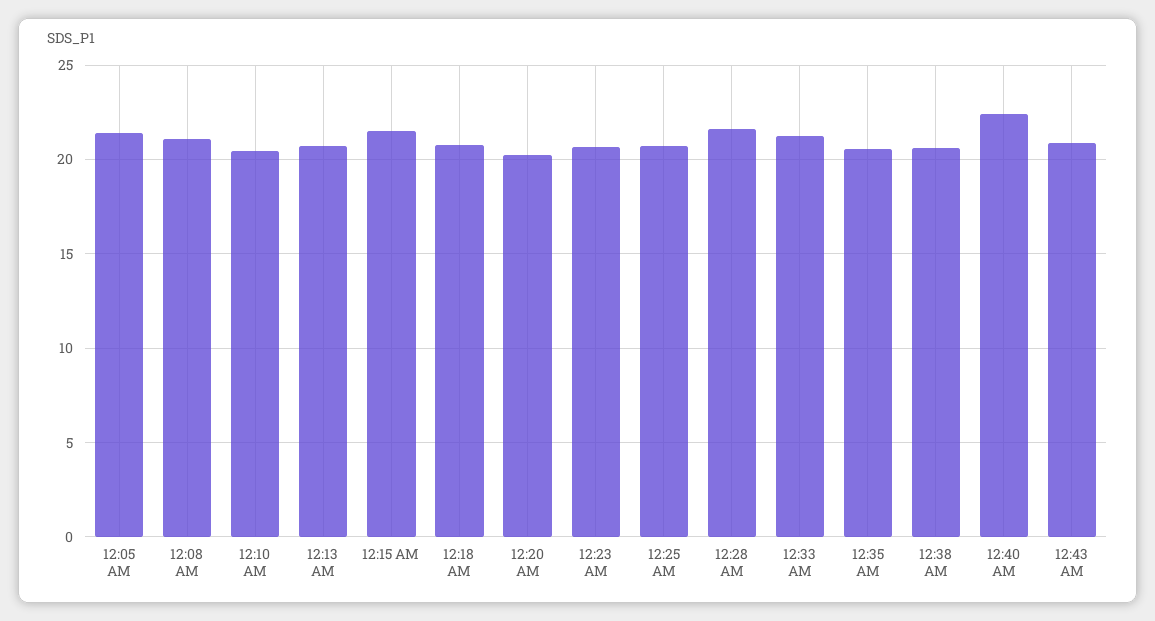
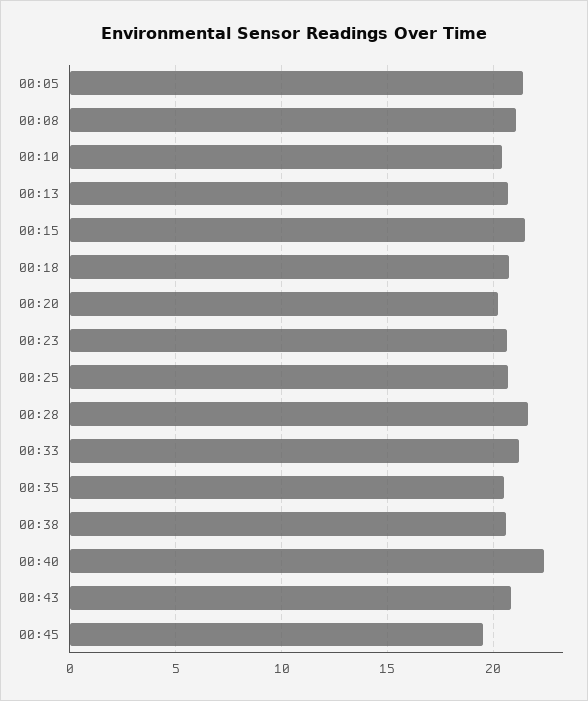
00:45: none -> 19.5

